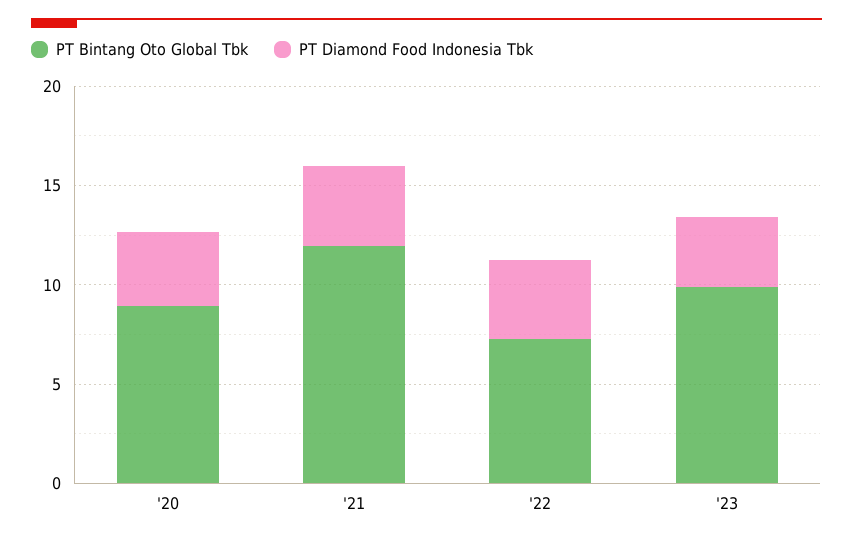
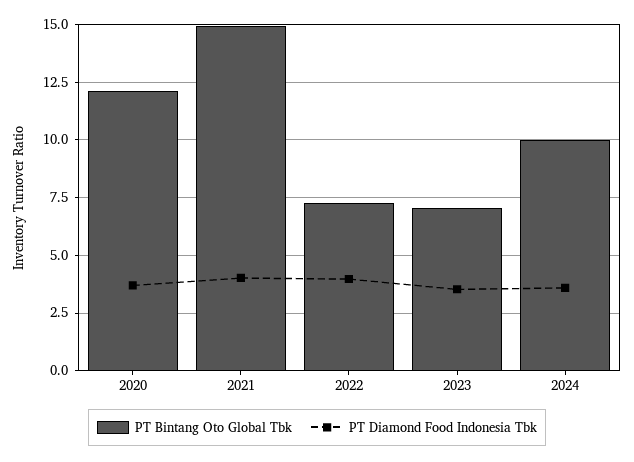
PT Bintang Oto Global Tbk, '20: 9 -> 12
PT Bintang Oto Global Tbk, '21: 12 -> 15
PT Bintang Oto Global Tbk, '23: 10 -> 7
PT Bintang Oto Global Tbk, 2024: none -> 10
PT Diamond Food Indonesia Tbk, 2024: none -> 3.5

